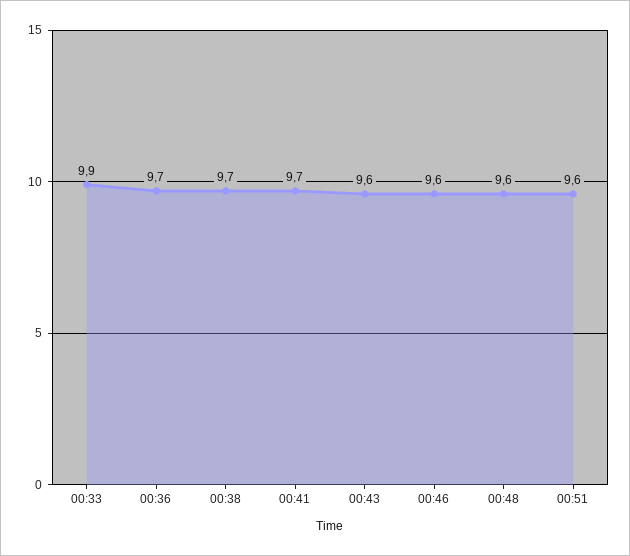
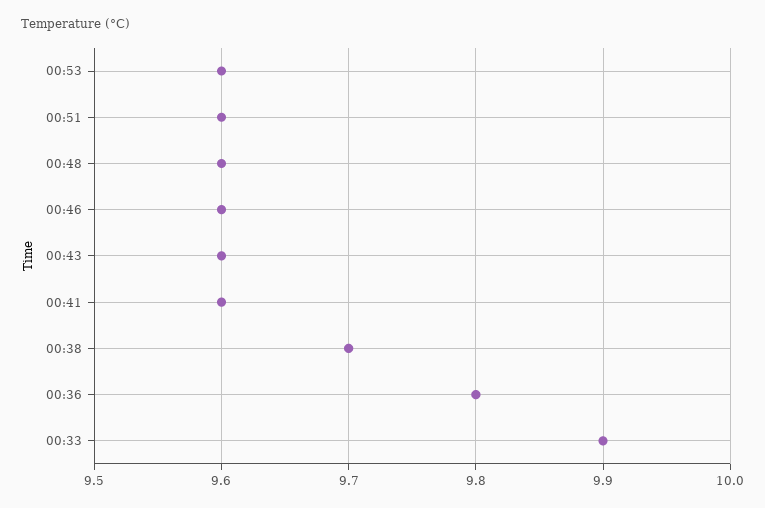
00:36: 9.7 -> 9.8
00:41: 9.7 -> 9.6
00:53: none -> 9.6

